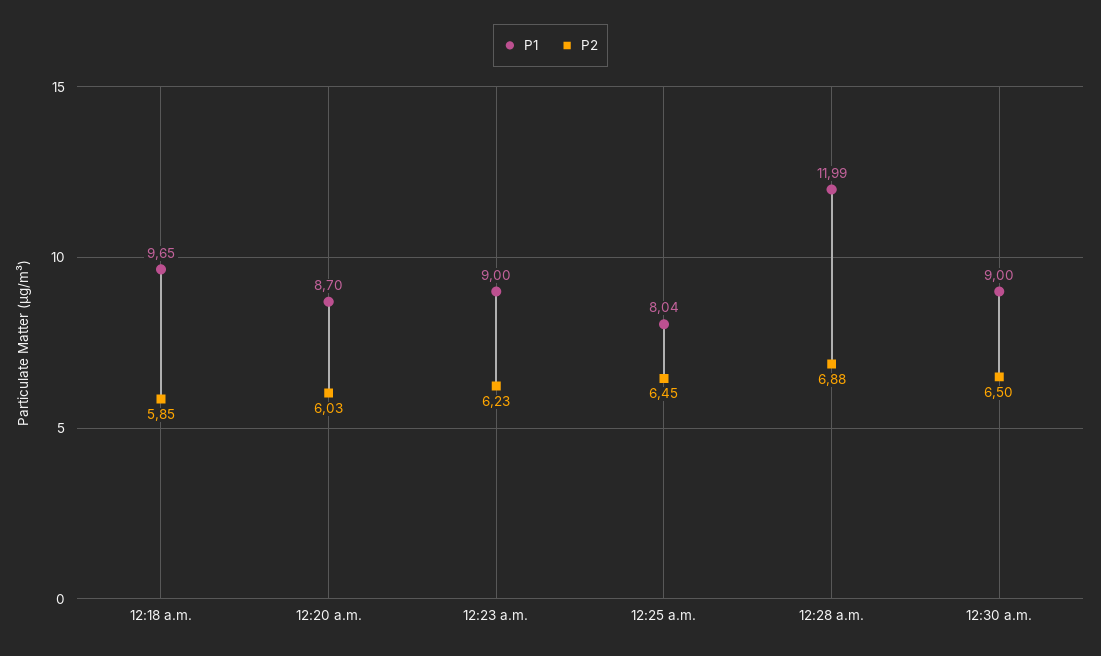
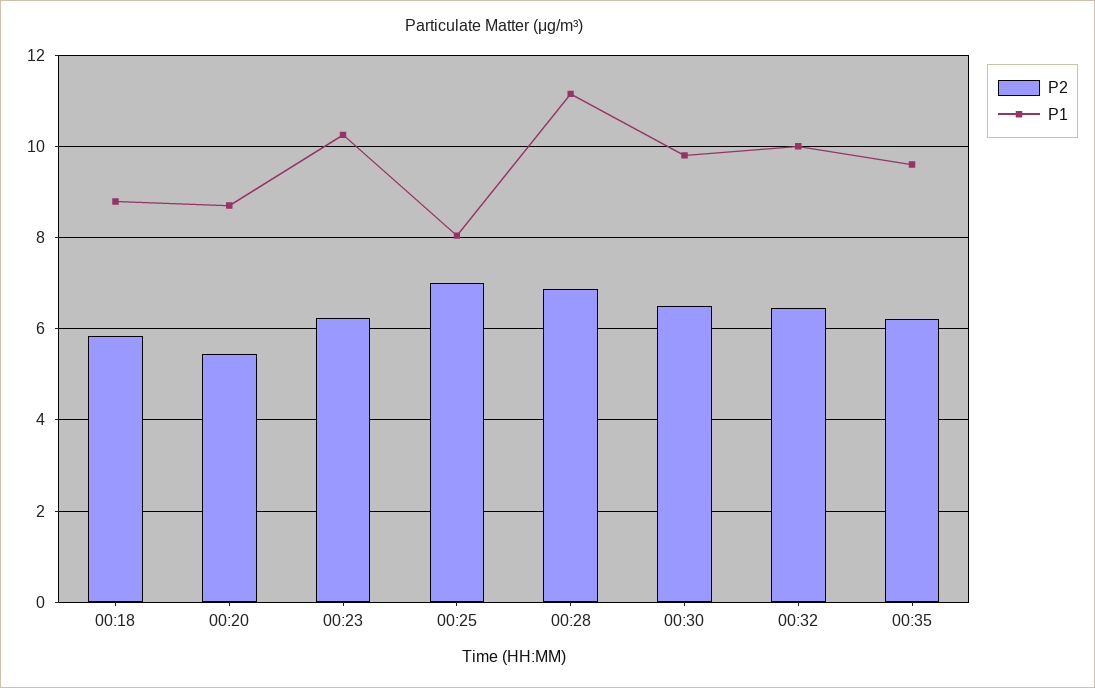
P1, 12:18 a.m.: 9.65 -> 8.8
P2, 12:20 a.m.: 6.03 -> 5.4
P1, 12:23 a.m.: 9 -> 10.2
P2, 12:25 a.m.: 6.45 -> 7
P1, 12:28 a.m.: 11.99 -> 11.2
P1, 12:30 a.m.: 9 -> 9.8
P2, 00:32: none -> 6.4
P1, 00:32: none -> 10
P2, 00:35: none -> 6.2
P1, 00:35: none -> 9.6

